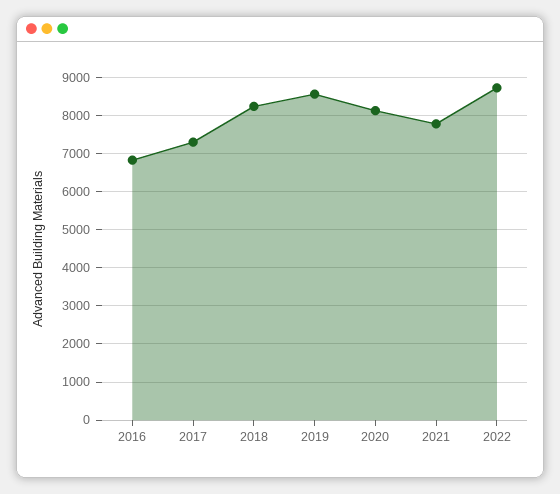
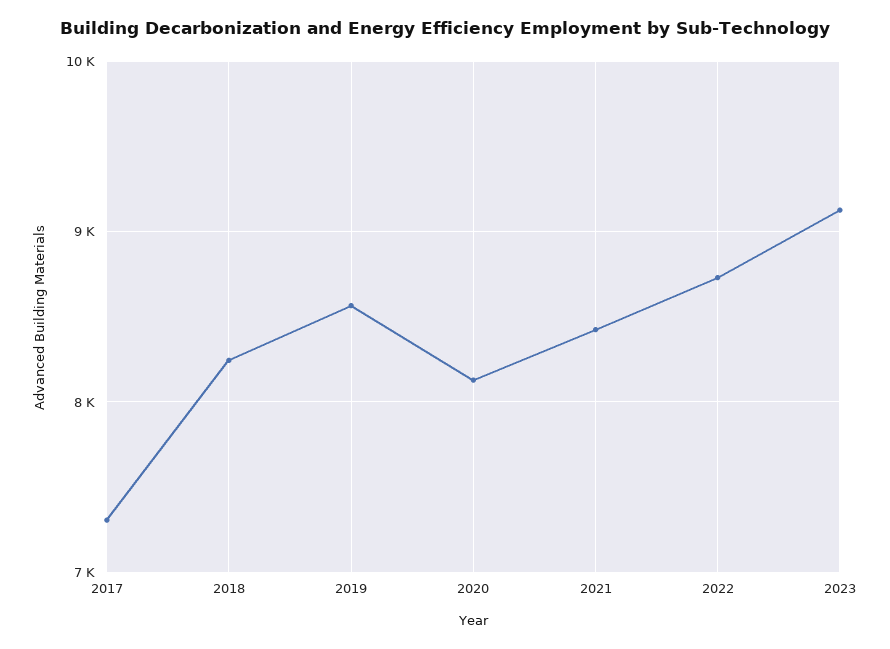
2016: 6800 -> none
2021: 7800 -> 8400
2023: none -> 9100

